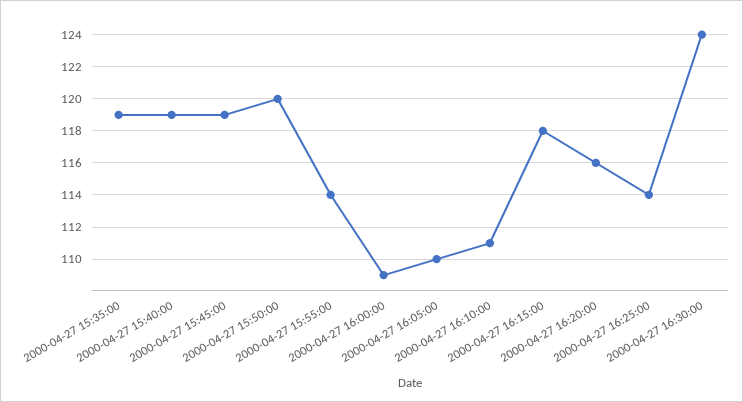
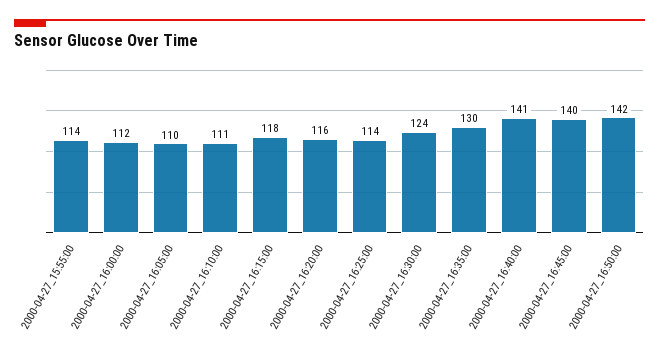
2000-04-27 15:35:00: 119 -> none
2000-04-27 15:40:00: 119 -> none
2000-04-27 15:45:00: 119 -> none
2000-04-27 15:50:00: 120 -> none
2000-04-27 16:00:00: 109 -> 112
2000-04-27_16:35:00: none -> 130
2000-04-27_16:40:00: none -> 141
2000-04-27_16:45:00: none -> 140
2000-04-27_16:50:00: none -> 142

